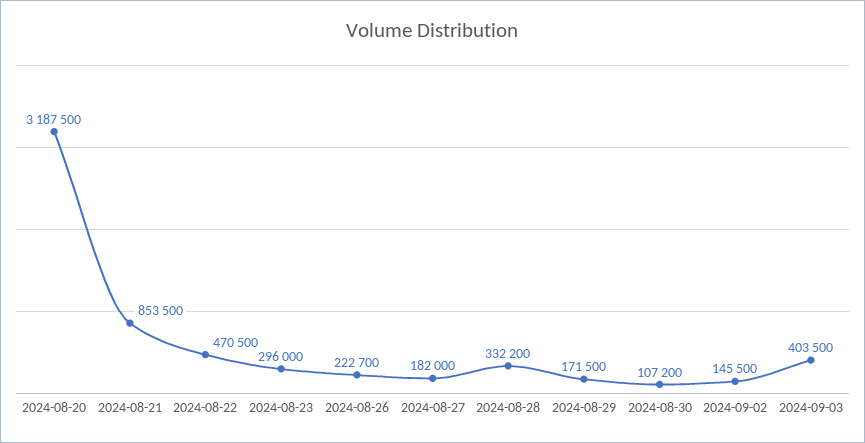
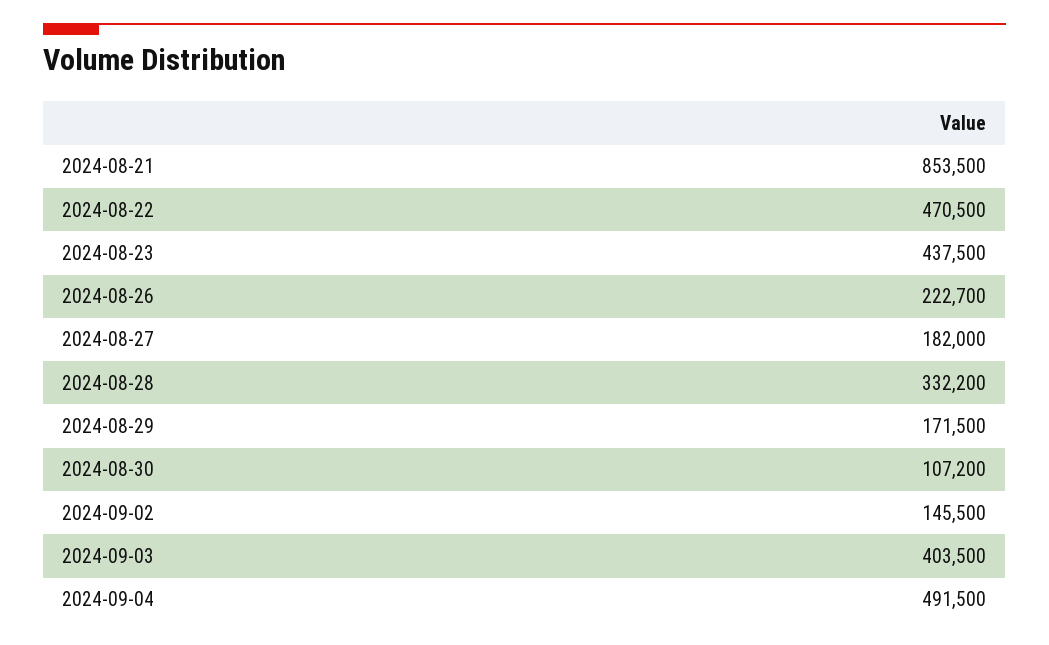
2024-08-20: 3187500 -> none
2024-08-23: 296000 -> 437500
2024-09-04: none -> 491500

